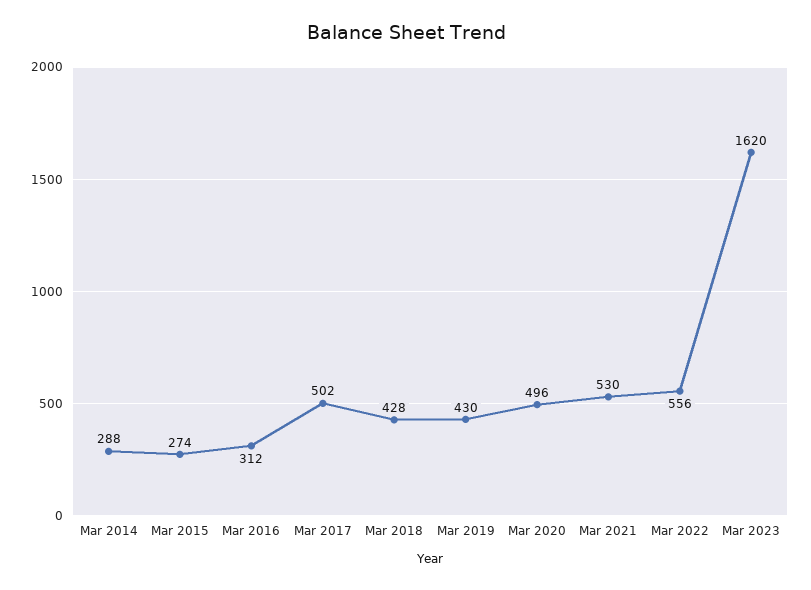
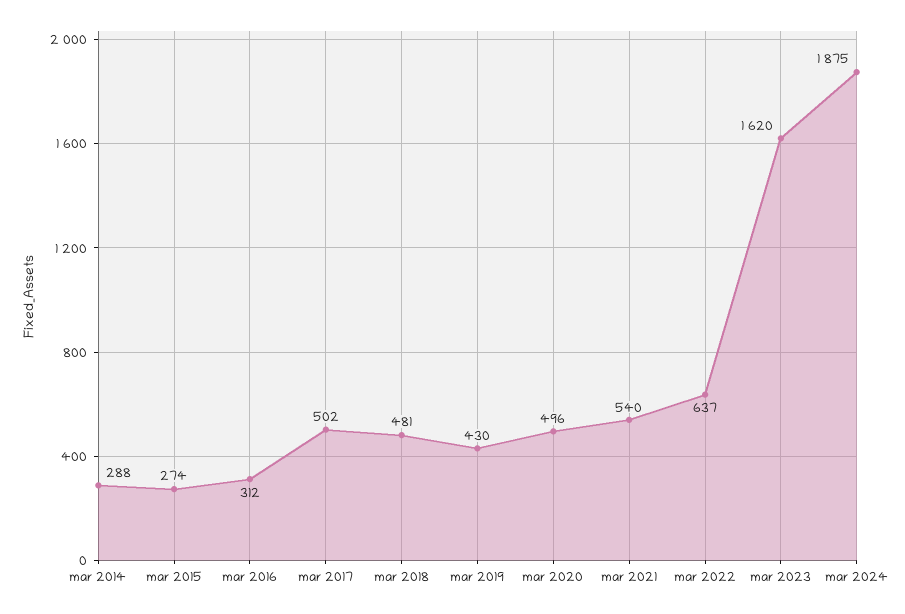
Mar 2018: 428 -> 481
Mar 2021: 530 -> 540
Mar 2022: 556 -> 637
mar 2024: none -> 1875

